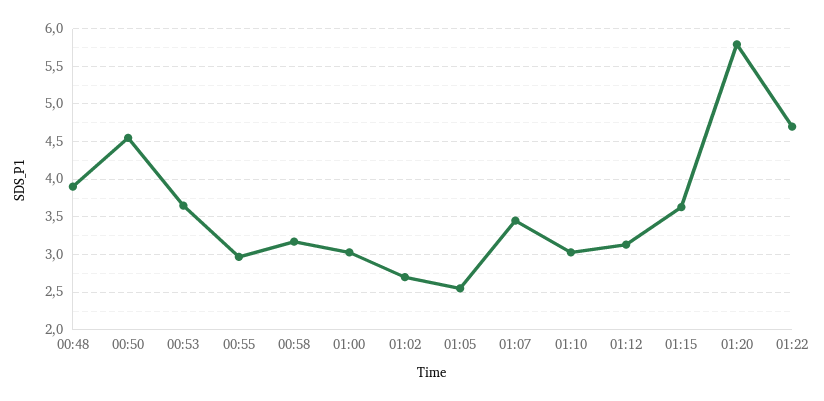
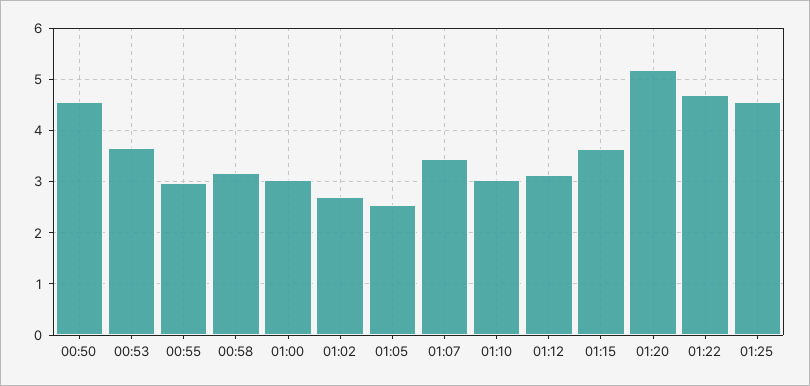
00:48: 3.9 -> none
01:20: 5.8 -> 5.2
01:25: none -> 4.6

